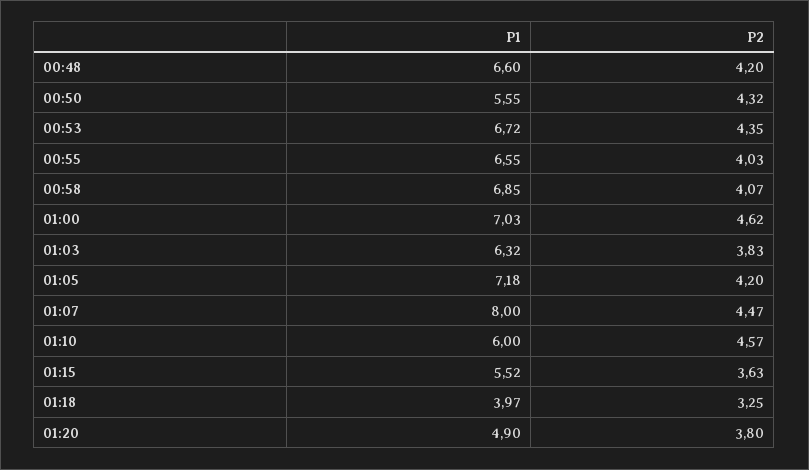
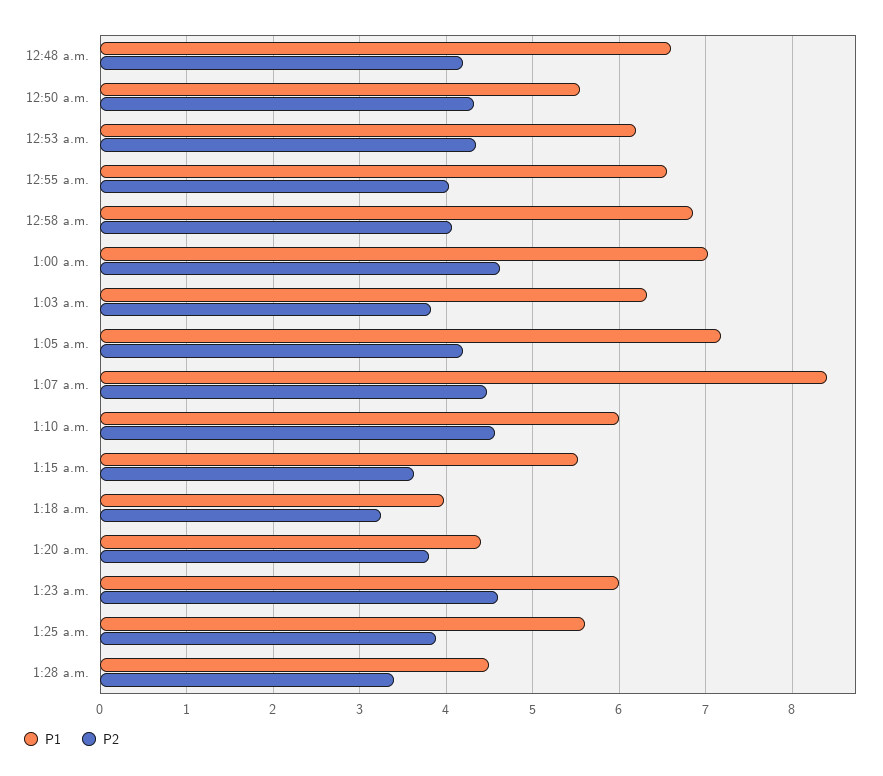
P1, 00:53: 6.72 -> 6.2
P1, 01:07: 8 -> 8.4
P1, 01:20: 4.9 -> 4.4
P1, 1:23 a.m.: none -> 6
P2, 1:23 a.m.: none -> 4.6
P1, 1:25 a.m.: none -> 5.6
P2, 1:25 a.m.: none -> 3.9
P1, 1:28 a.m.: none -> 4.5
P2, 1:28 a.m.: none -> 3.4

